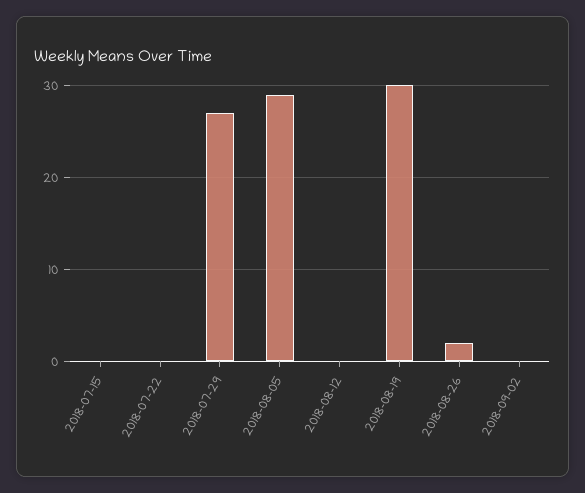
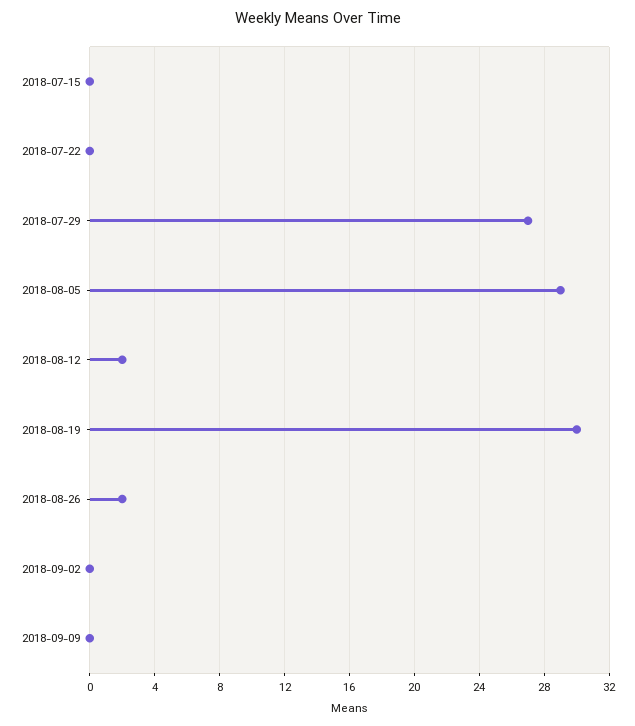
2018-08-12: 0 -> 2
2018-09-09: none -> 0

